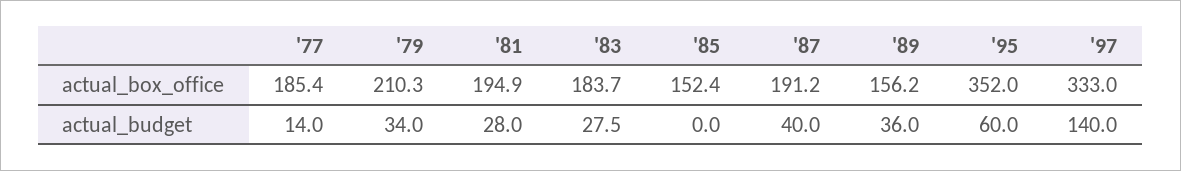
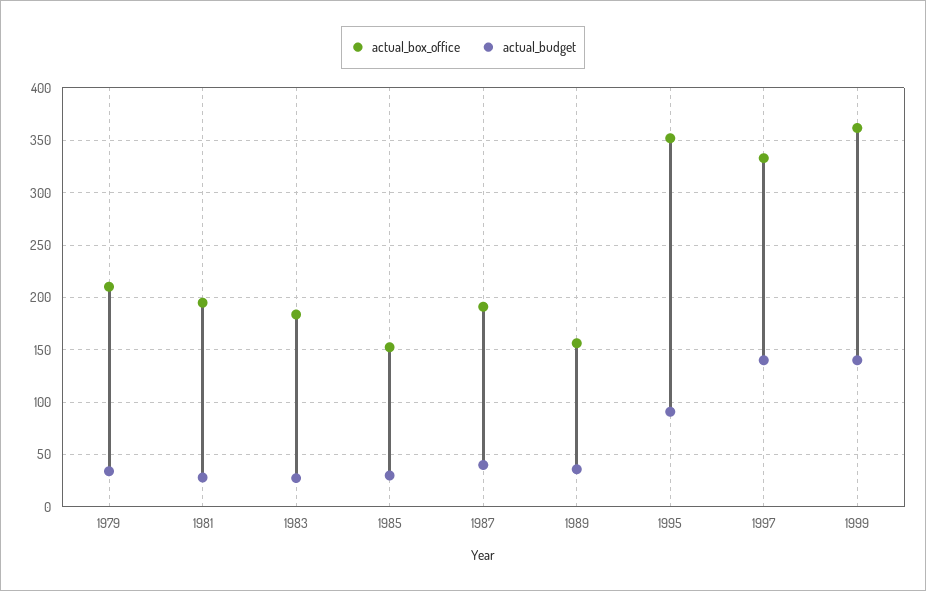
actual_box_office, '77: 185.4 -> none
actual_budget, '77: 14 -> none
actual_budget, '85: 0 -> 30
actual_budget, '95: 60 -> 90
actual_box_office, 1999: none -> 360
actual_budget, 1999: none -> 140

